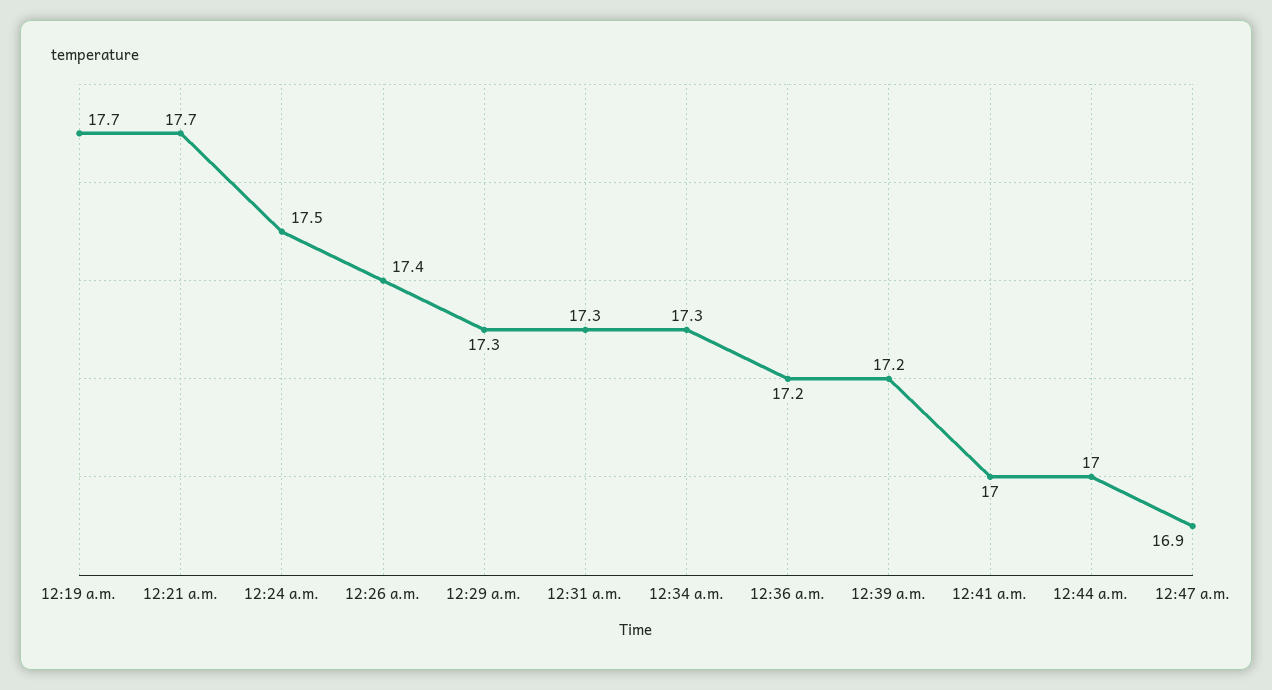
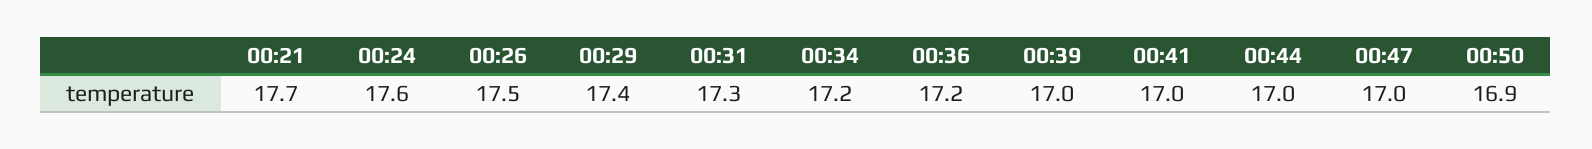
12:19 a.m.: 17.7 -> none
12:24 a.m.: 17.5 -> 17.6
12:26 a.m.: 17.4 -> 17.5
12:29 a.m.: 17.3 -> 17.4
12:34 a.m.: 17.3 -> 17.2
12:39 a.m.: 17.2 -> 17
12:47 a.m.: 16.9 -> 17
00:50: none -> 16.9

